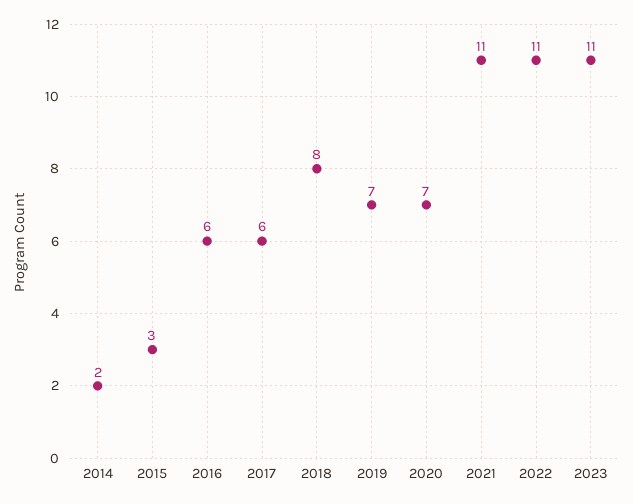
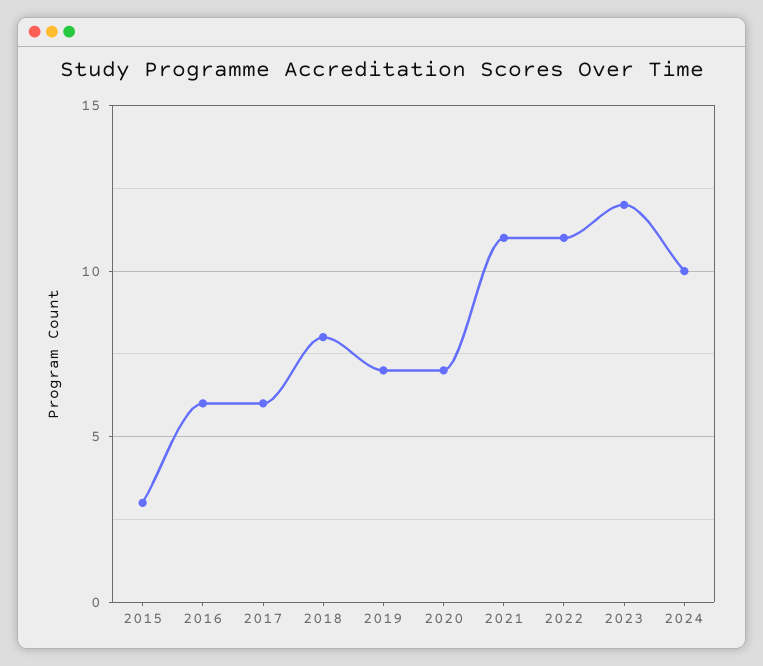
2014: 2 -> none
2023: 11 -> 12
2024: none -> 10

